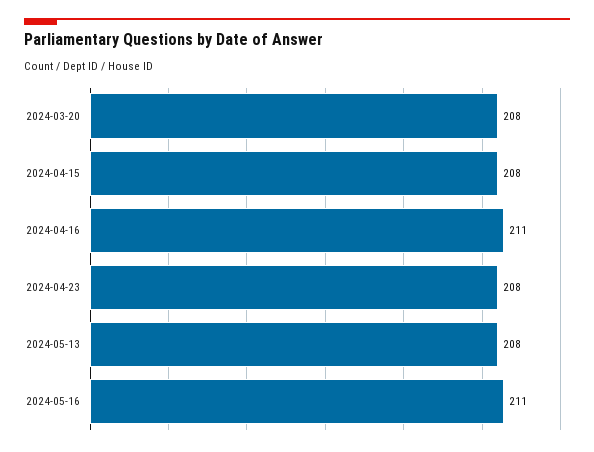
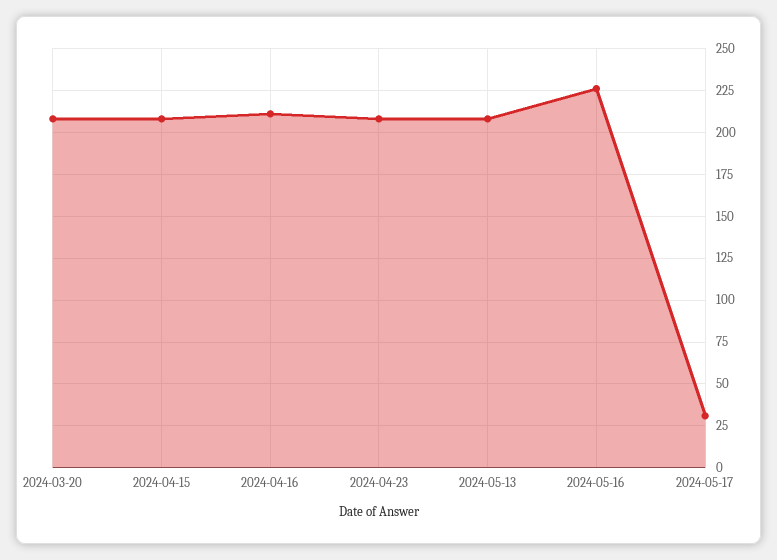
2024-05-16: 211 -> 225
2024-05-17: none -> 30

